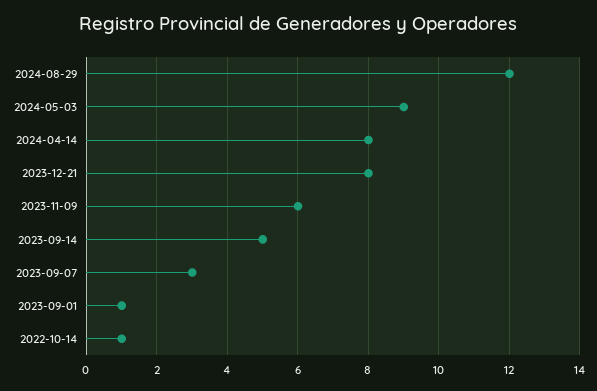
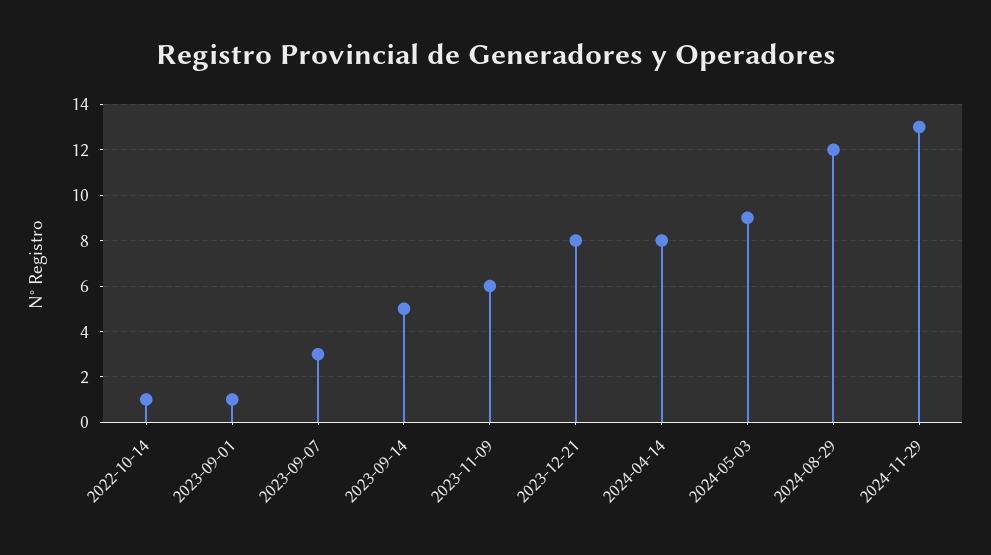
2024-11-29: none -> 13

